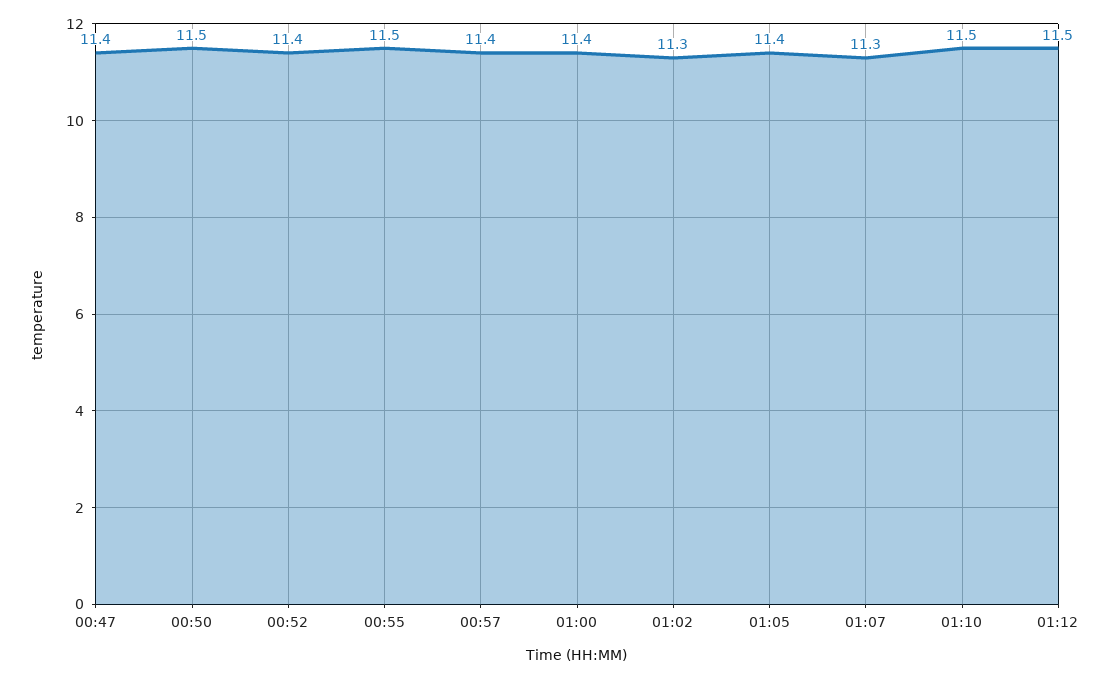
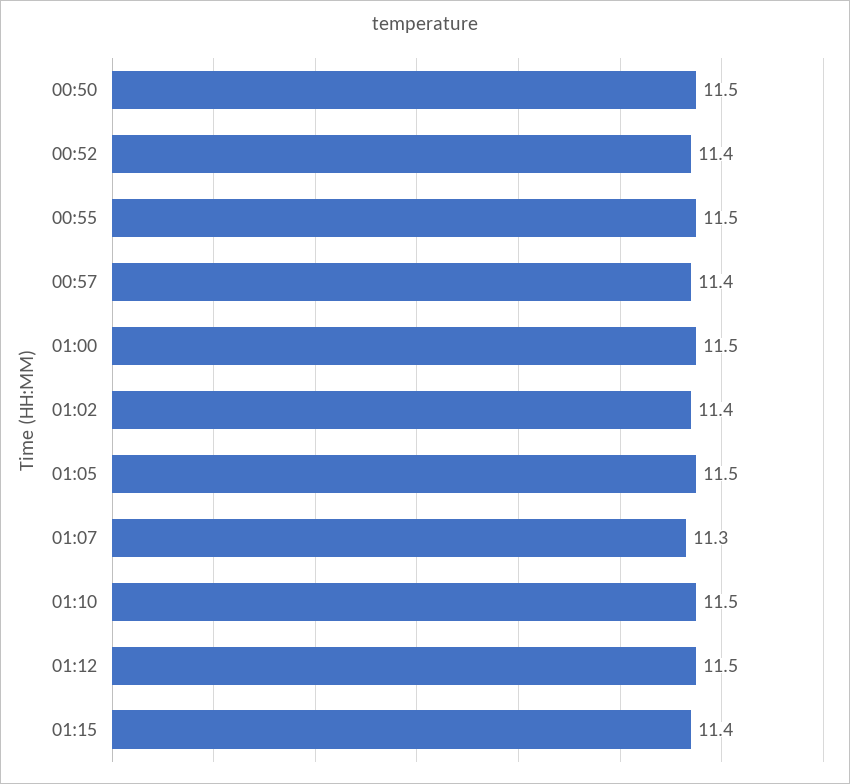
00:47: 11.4 -> none
01:00: 11.4 -> 11.5
01:02: 11.3 -> 11.4
01:05: 11.4 -> 11.5
01:15: none -> 11.4

